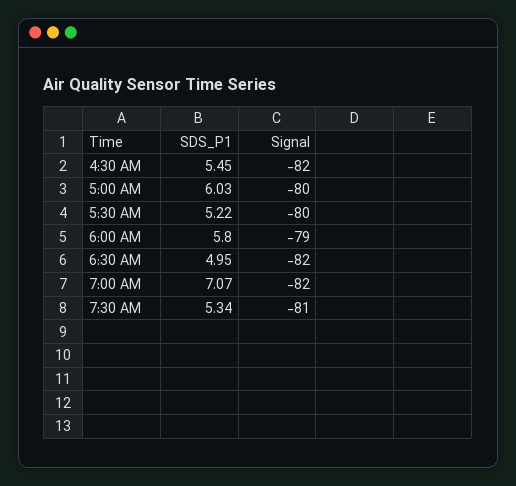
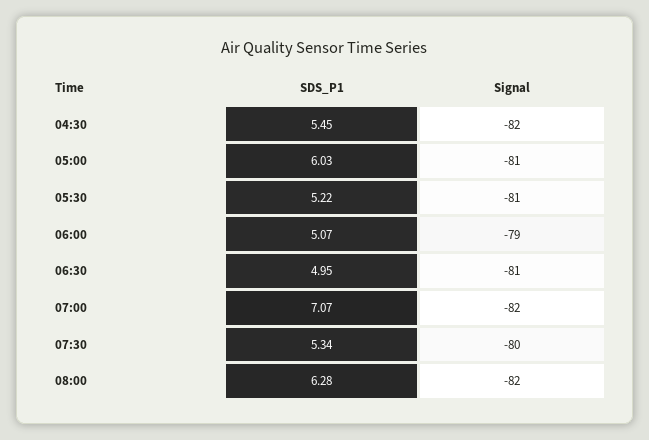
Signal, 5:00 AM: -80 -> -81
Signal, 5:30 AM: -80 -> -81
SDS_P1, 6:00 AM: 5.8 -> 5.07
Signal, 6:30 AM: -82 -> -81
Signal, 7:30 AM: -81 -> -80
SDS_P1, 08:00: none -> 6.28
Signal, 08:00: none -> -82

